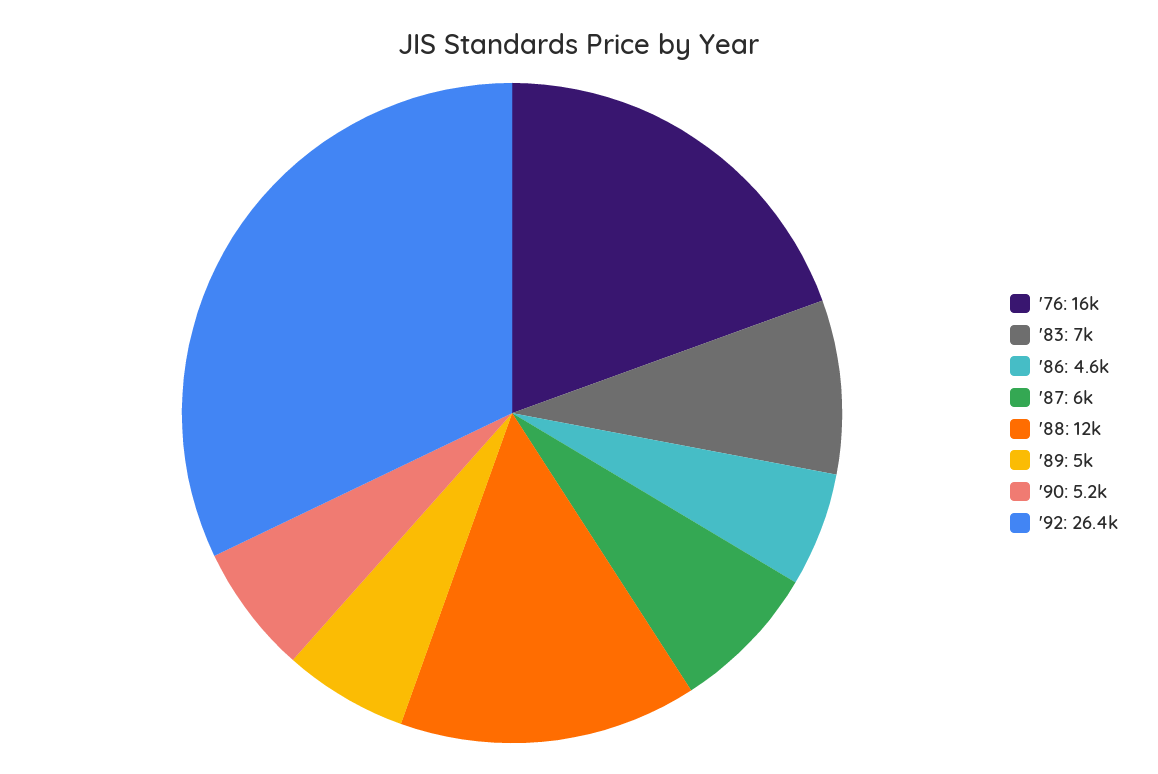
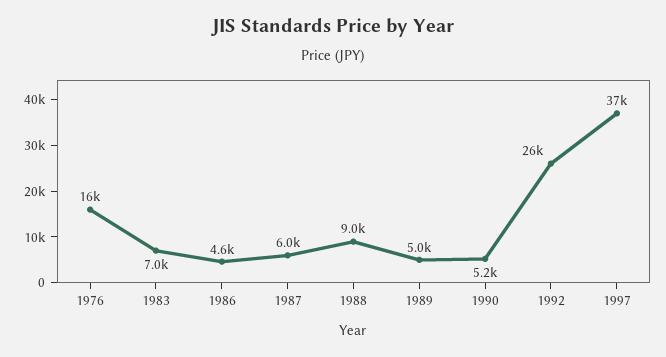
'88: 12000 -> 9000
1997: none -> 37000

